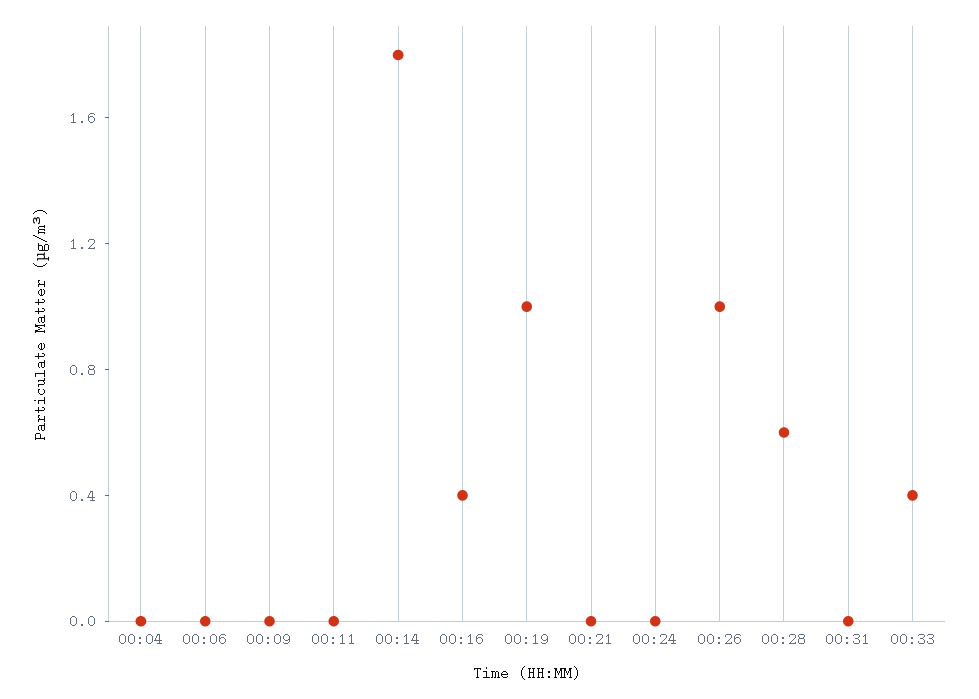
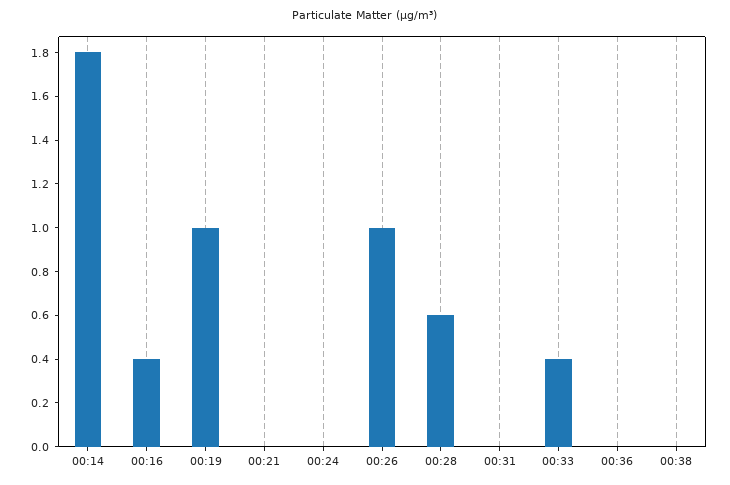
00:04: 0 -> none
00:06: 0 -> none
00:09: 0 -> none
00:11: 0 -> none
00:36: none -> 0
00:38: none -> 0

